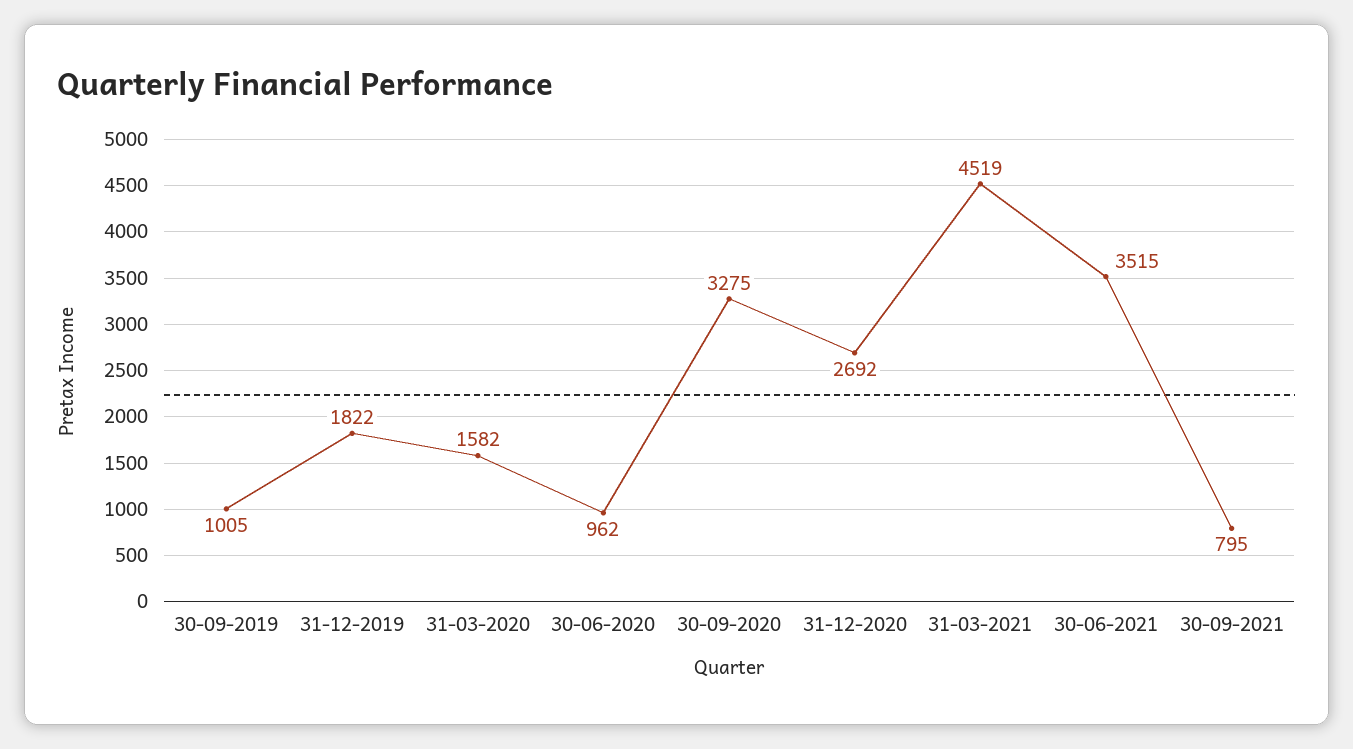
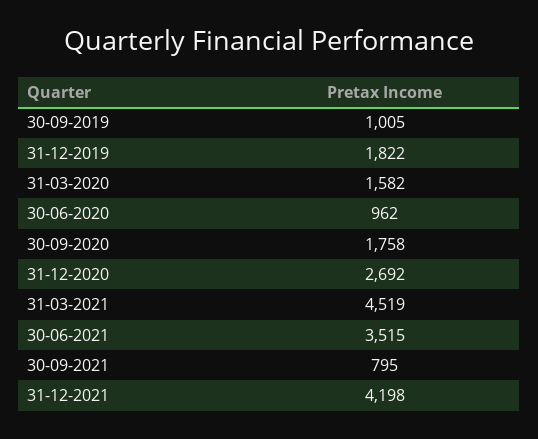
30-09-2020: 3275 -> 1758
31-12-2021: none -> 4198

